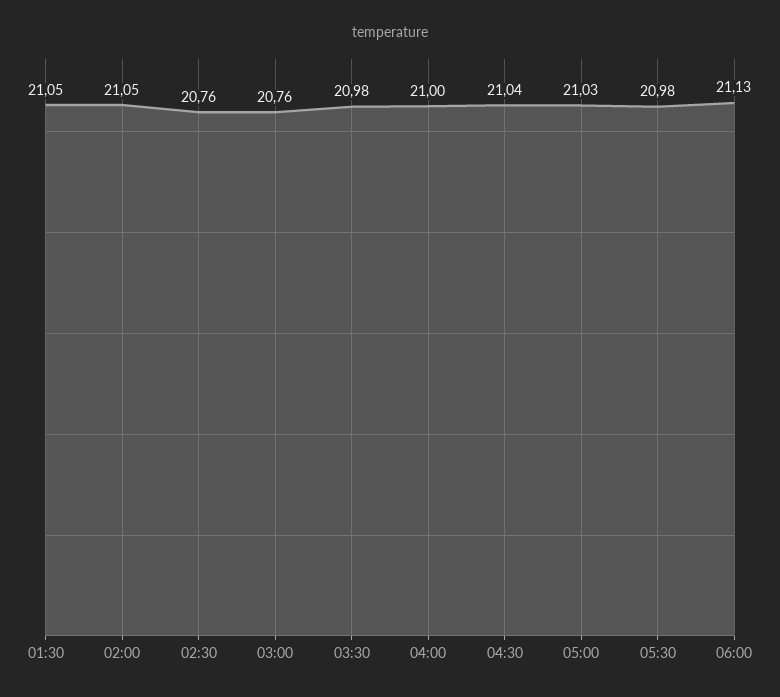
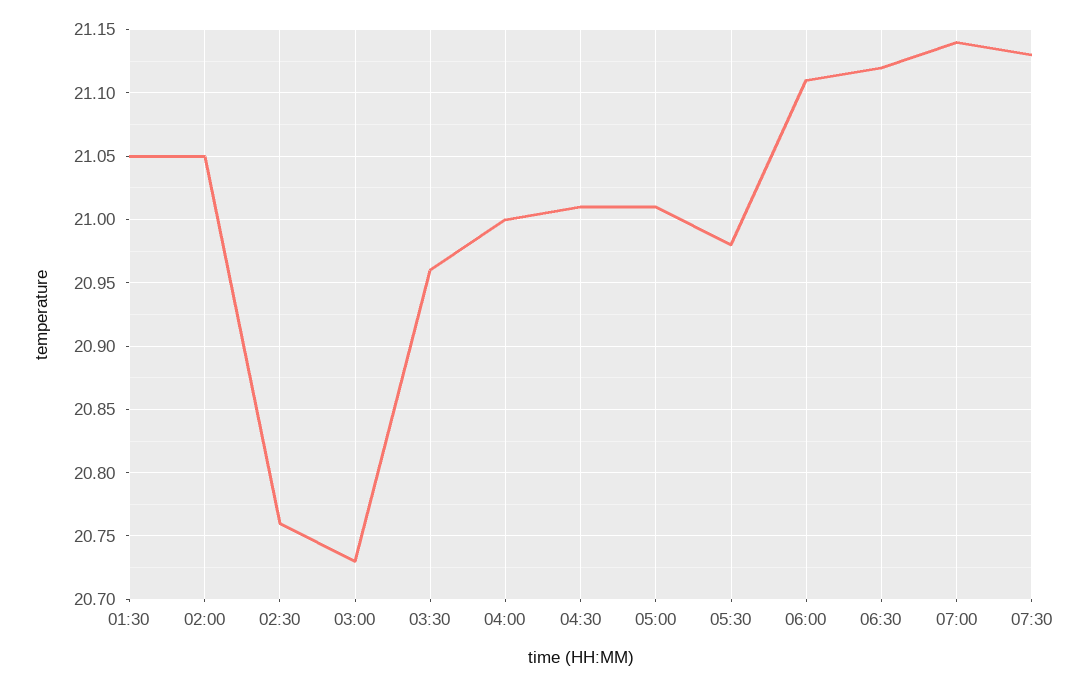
03:00: 20.76 -> 20.73
03:30: 20.98 -> 20.96
04:30: 21.04 -> 21.01
05:00: 21.03 -> 21.01
06:00: 21.13 -> 21.11
06:30: none -> 21.12
07:00: none -> 21.14
07:30: none -> 21.13

